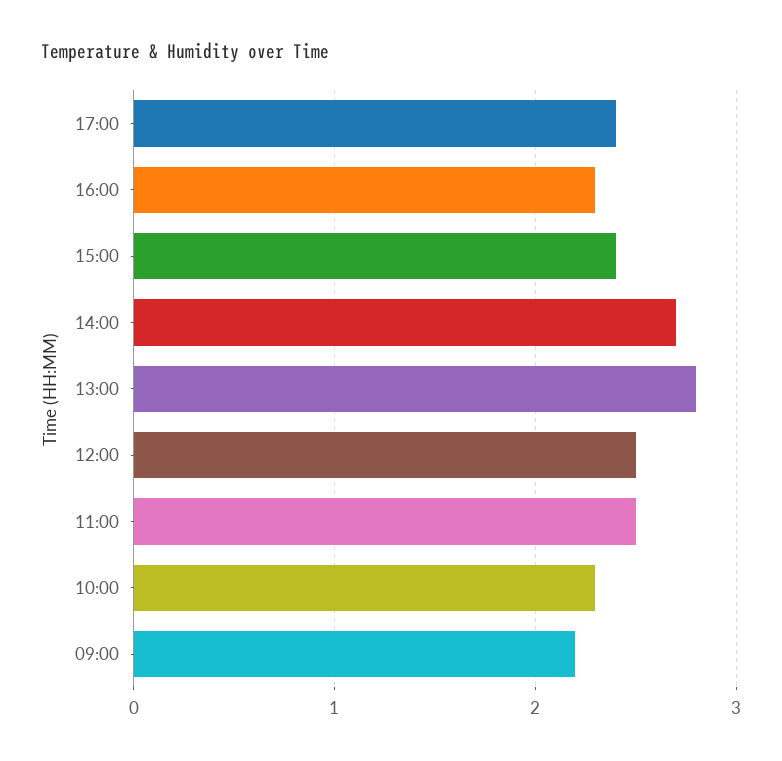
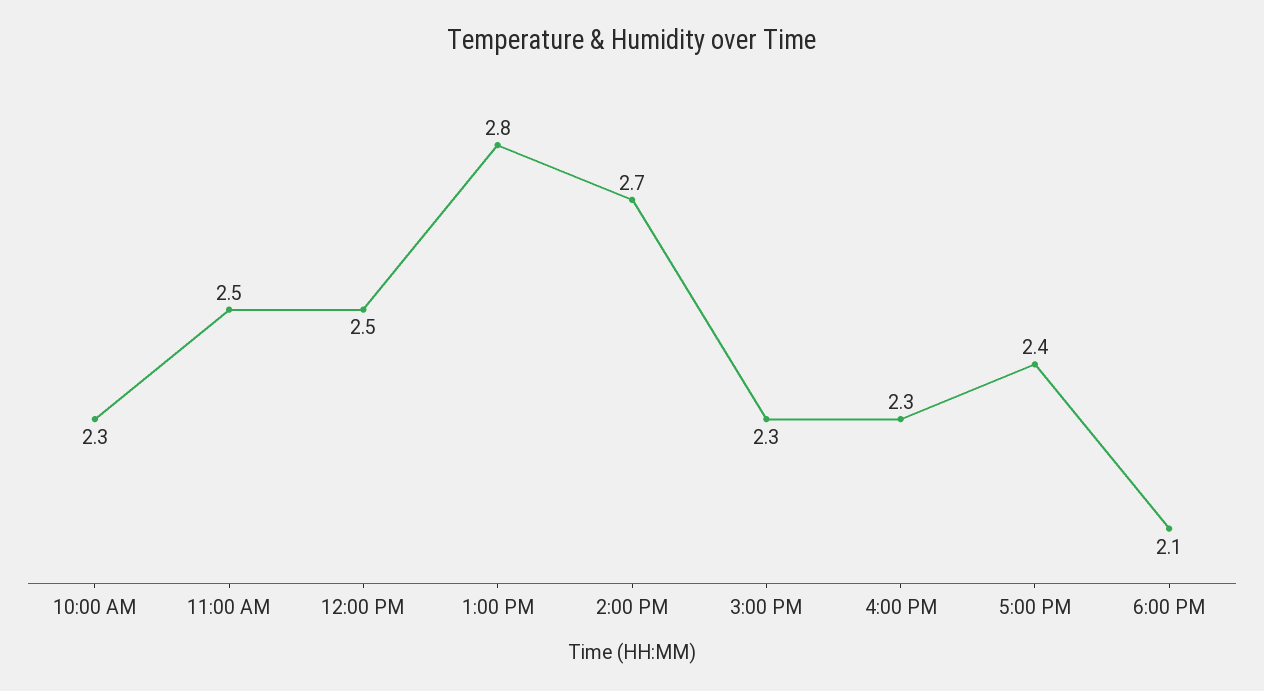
15:00: 2.4 -> 2.3
09:00: 2.2 -> none
6:00 PM: none -> 2.1

